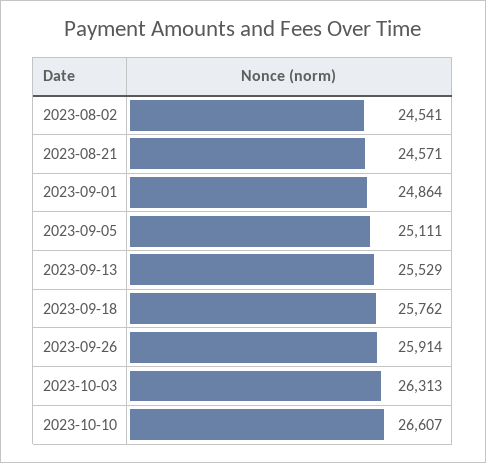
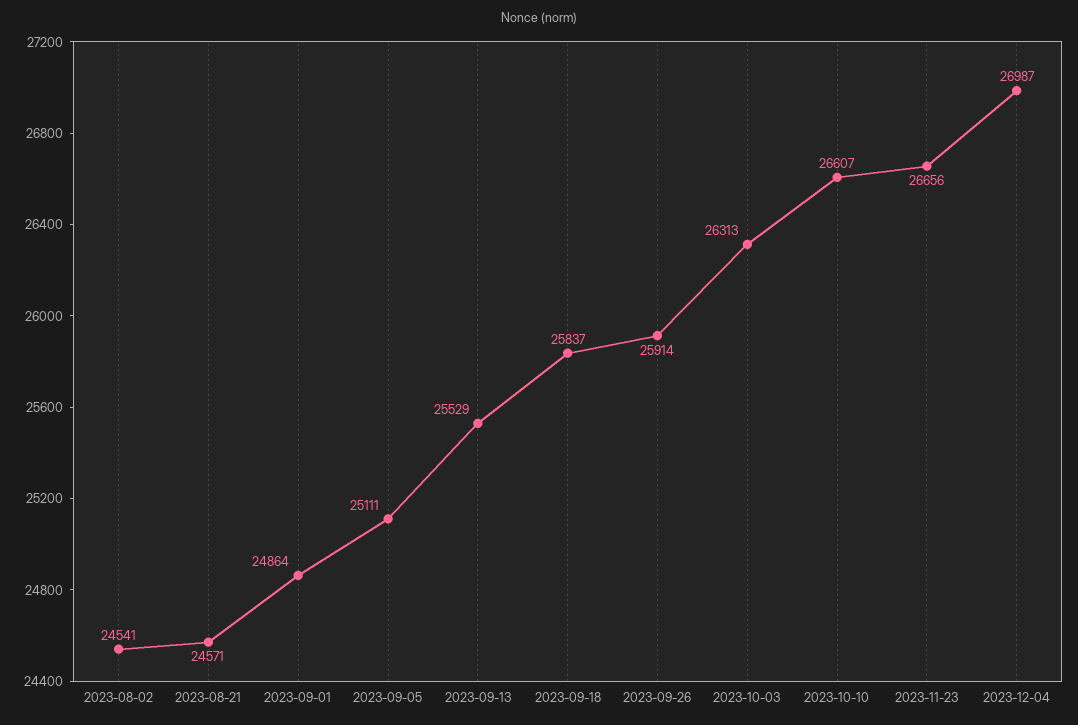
2023-09-18: 25762 -> 25837
2023-11-23: none -> 26656
2023-12-04: none -> 26987

